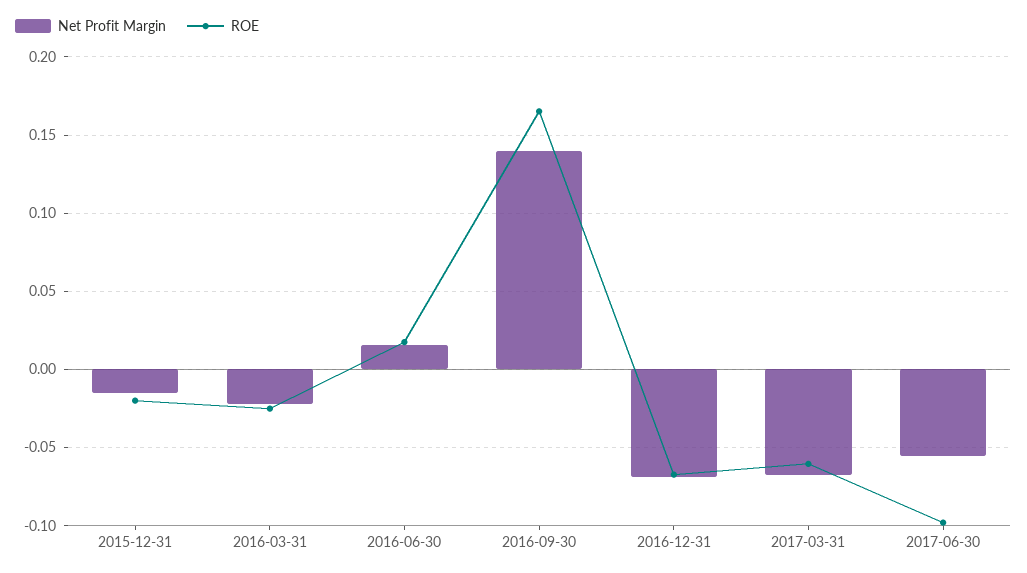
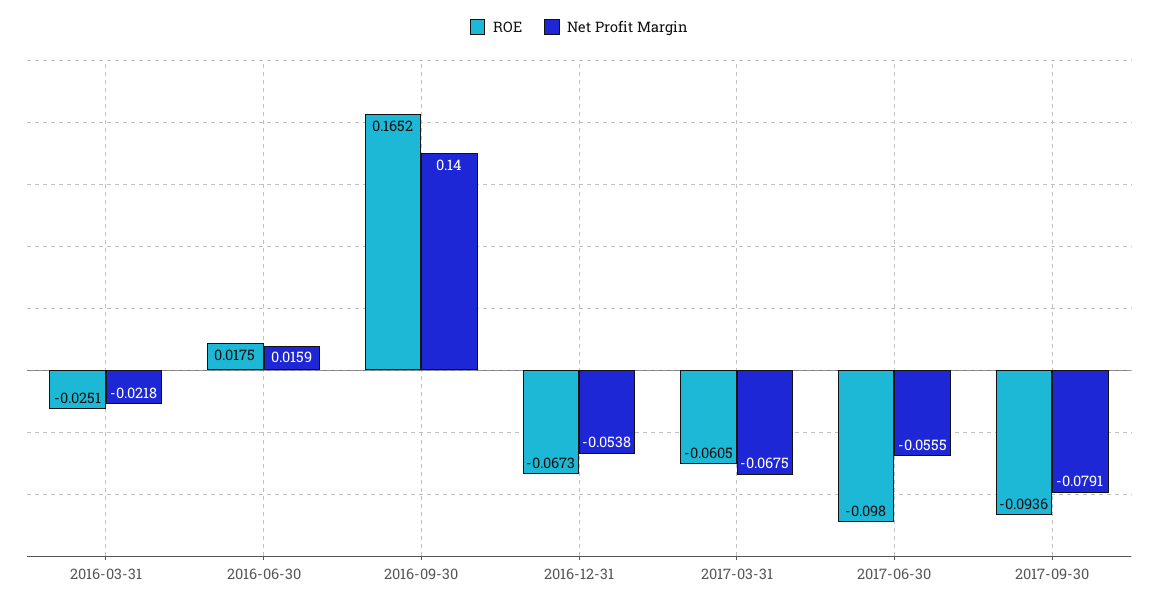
Net Profit Margin, 2015-12-31: -0.015 -> none
ROE, 2015-12-31: -0.02 -> none
Net Profit Margin, 2016-12-31: -0.07 -> -0.0538
ROE, 2017-09-30: none -> -0.0936
Net Profit Margin, 2017-09-30: none -> -0.0791

